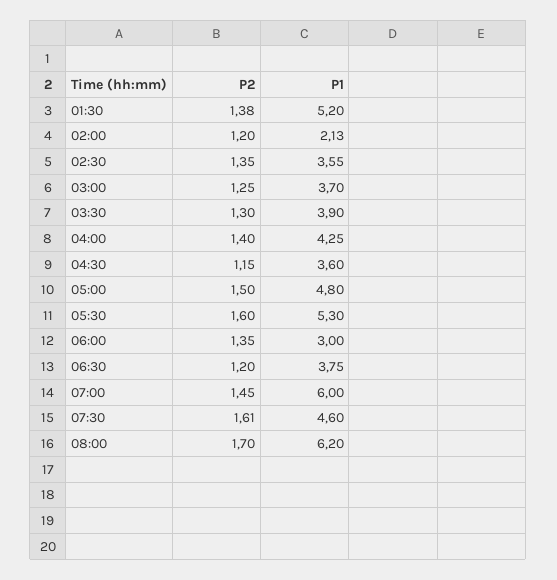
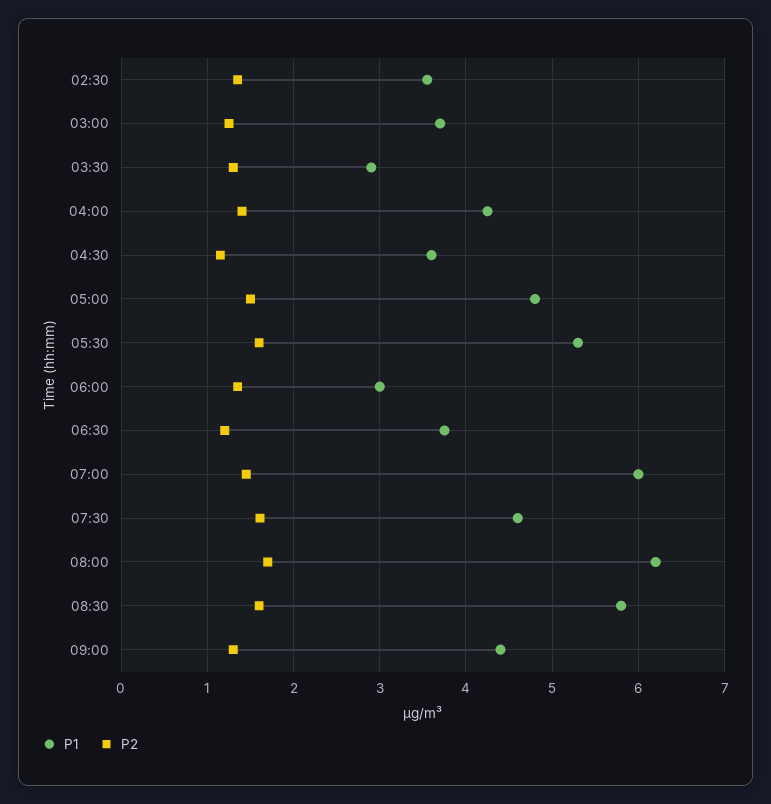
P2, 01:30: 1.38 -> none
P1, 01:30: 5.2 -> none
P2, 02:00: 1.2 -> none
P1, 02:00: 2.13 -> none
P1, 03:30: 3.9 -> 2.9
P1, 08:30: none -> 5.8
P2, 08:30: none -> 1.6
P1, 09:00: none -> 4.4
P2, 09:00: none -> 1.3

